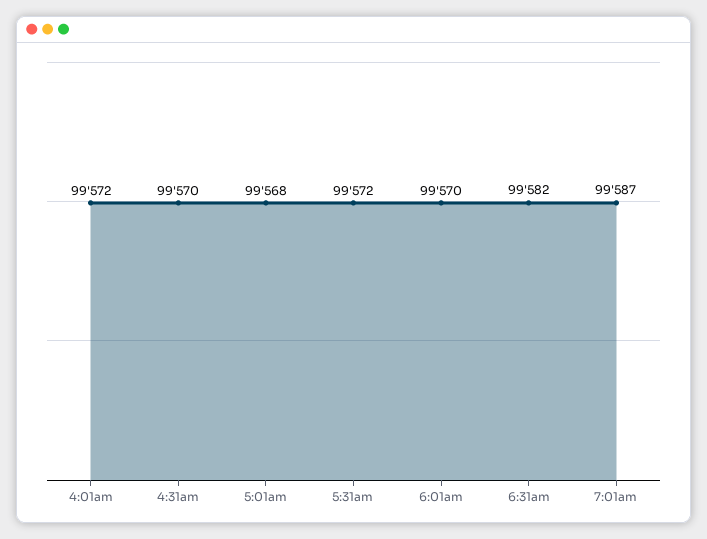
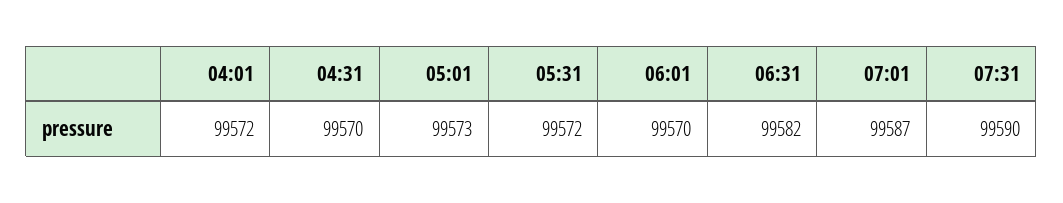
5:01am: 99568 -> 99573
07:31: none -> 99590

